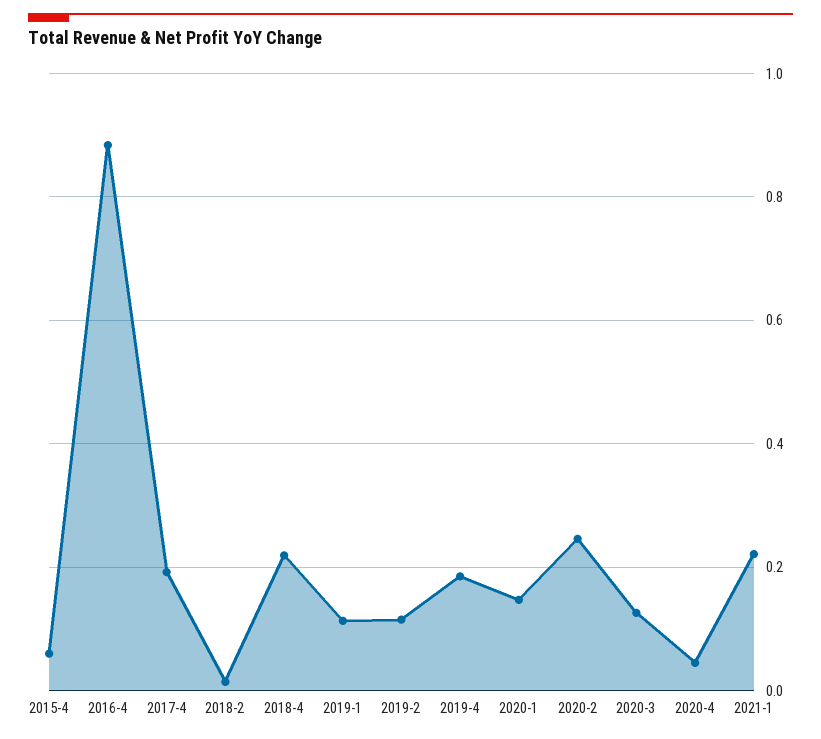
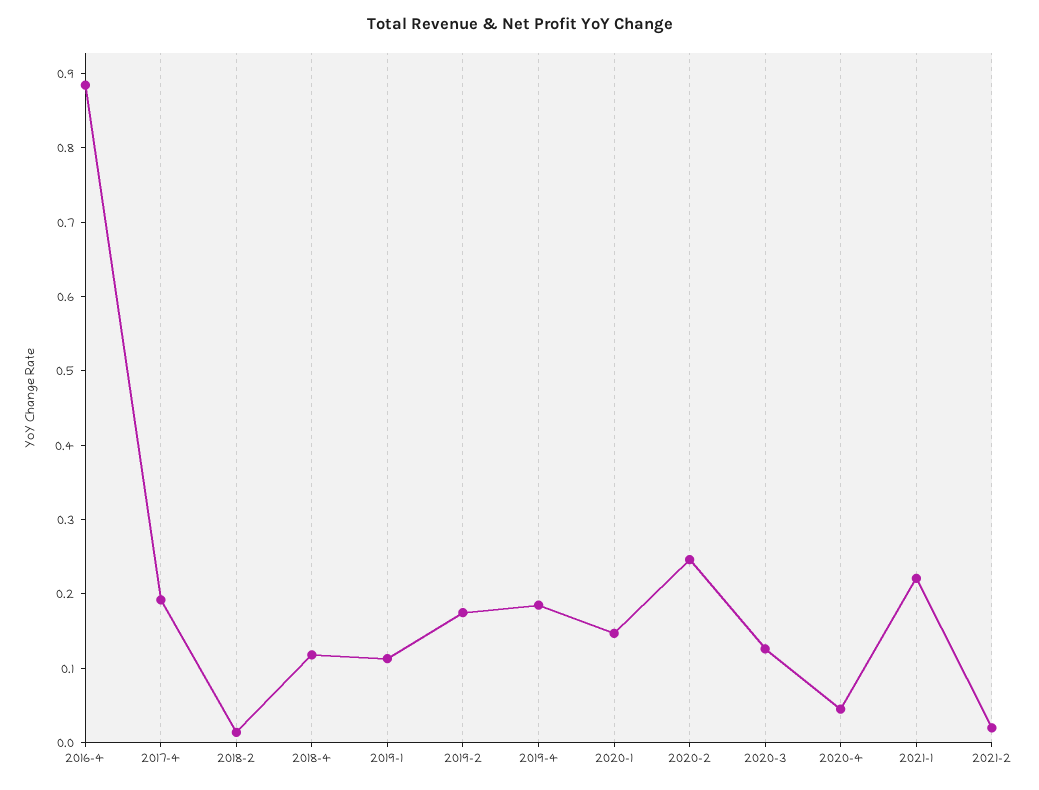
2015-4: 0.06 -> none
2018-4: 0.22 -> 0.12
2019-2: 0.12 -> 0.18
2021-2: none -> 0.02

